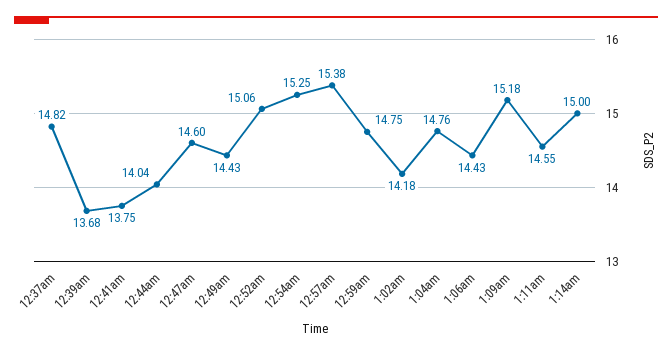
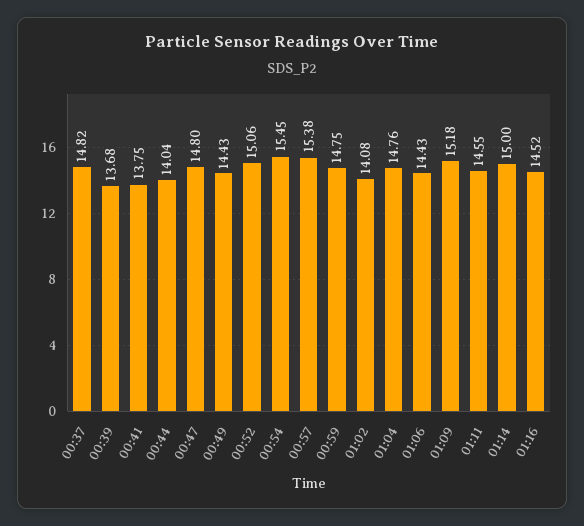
12:47am: 14.6 -> 14.8
12:54am: 15.25 -> 15.45
1:02am: 14.18 -> 14.08
01:16: none -> 14.52

